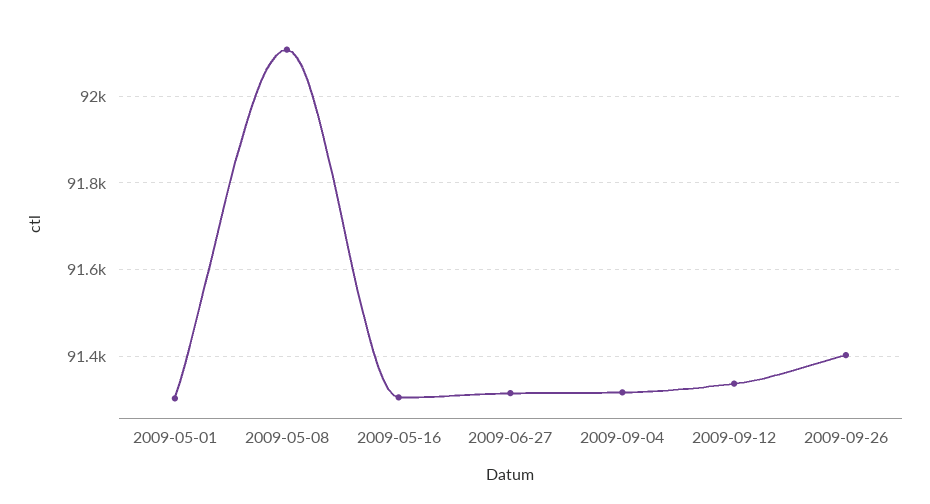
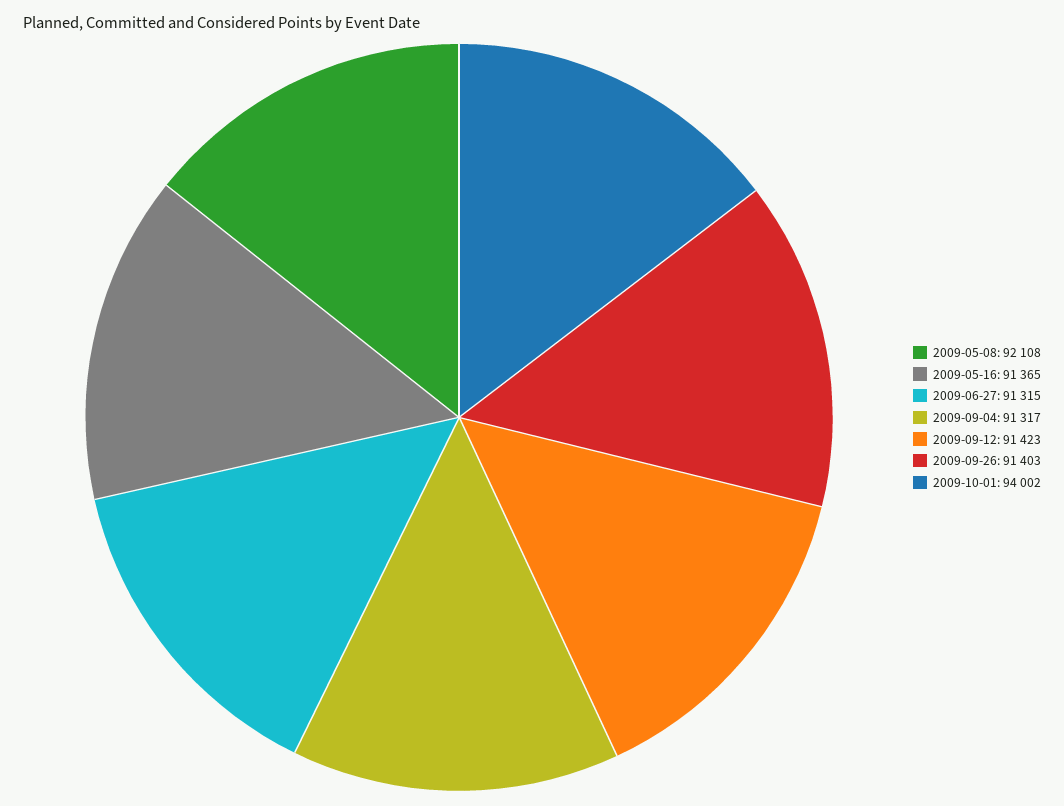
2009-05-01: 91300 -> none
2009-05-16: 91300 -> 91365
2009-09-12: 91340 -> 91423
2009-10-01: none -> 94002

